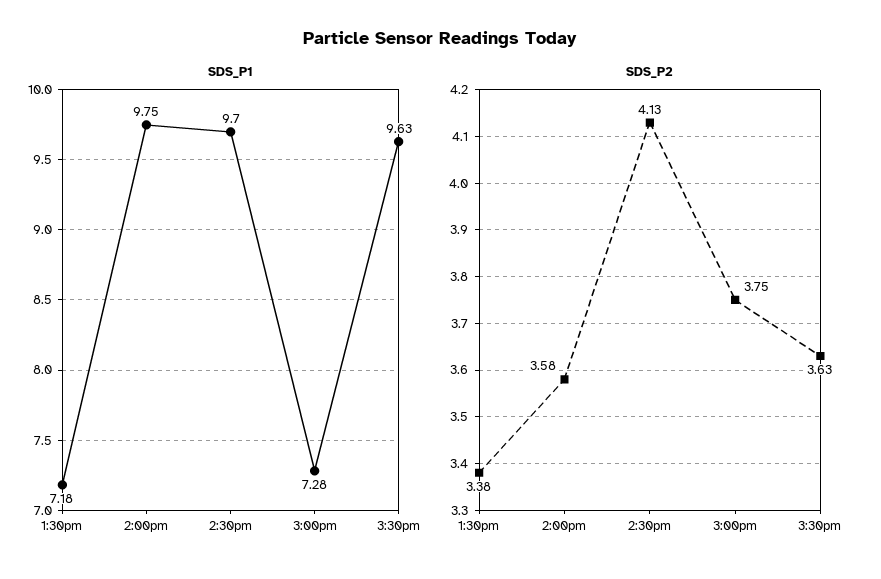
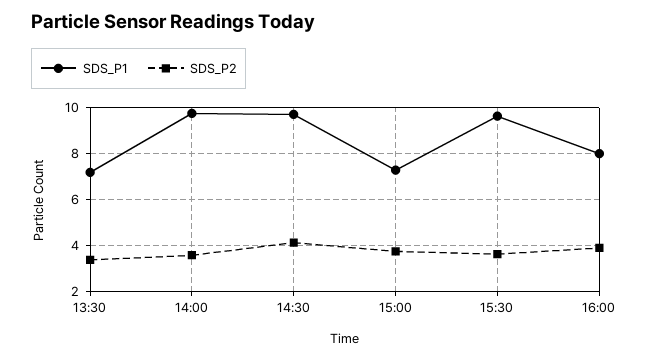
SDS_P1, 16:00: none -> 8
SDS_P2, 16:00: none -> 4

